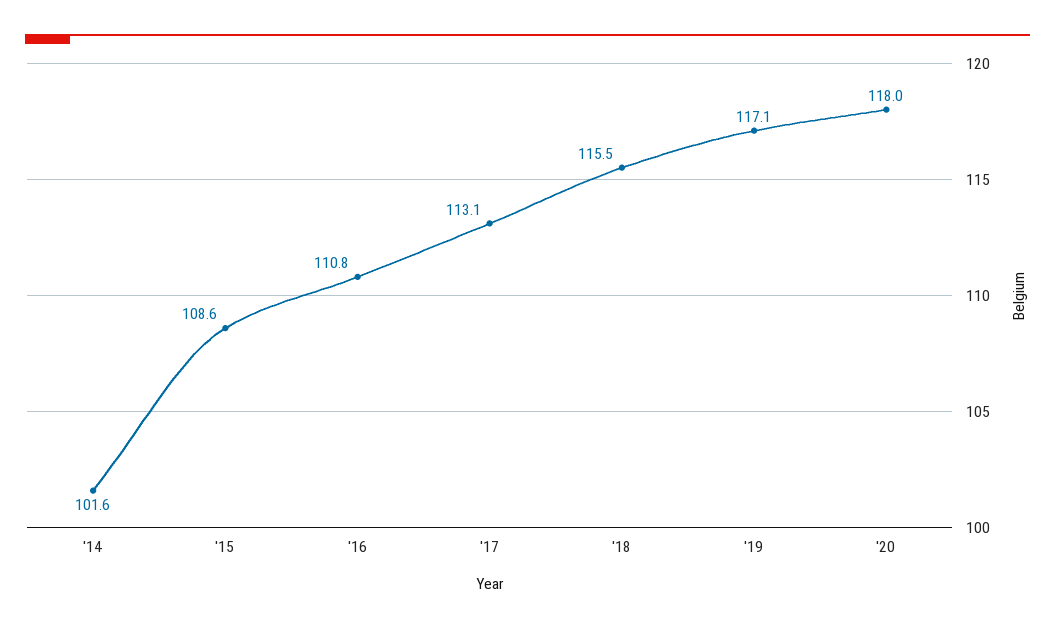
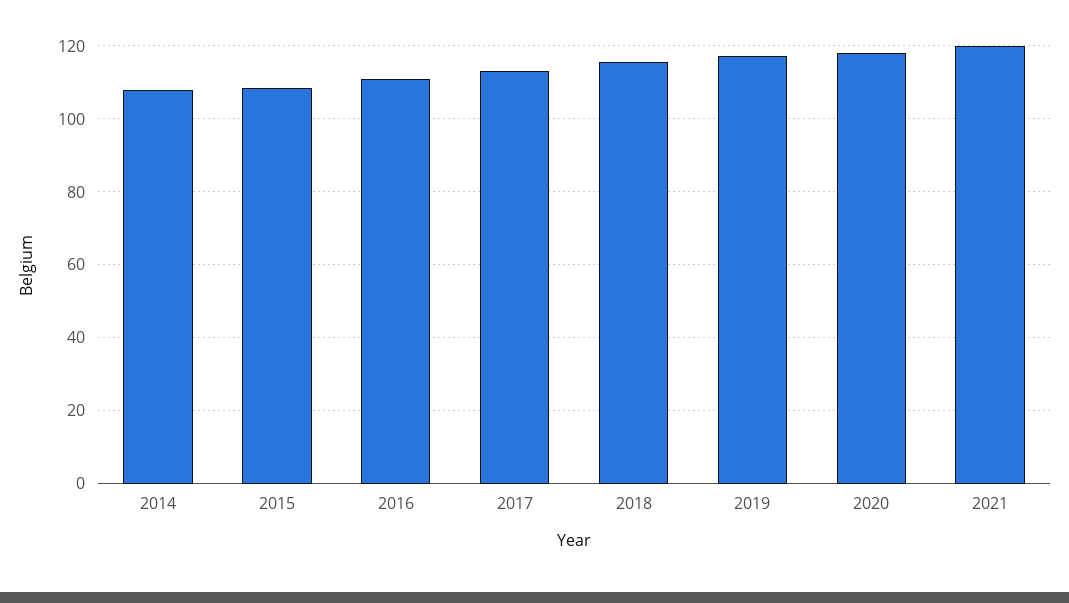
'14: 101.6 -> 108
2021: none -> 120

